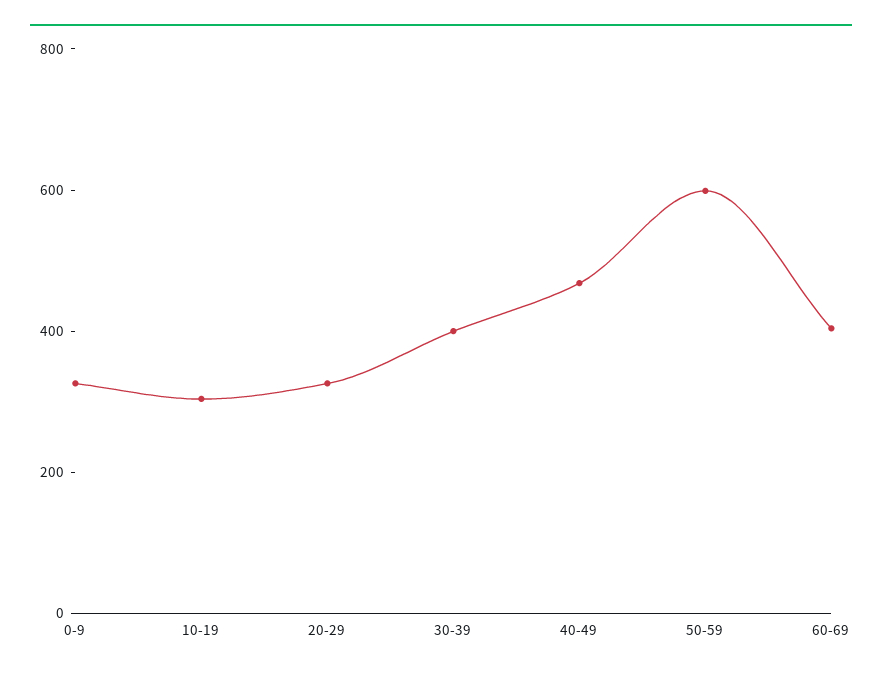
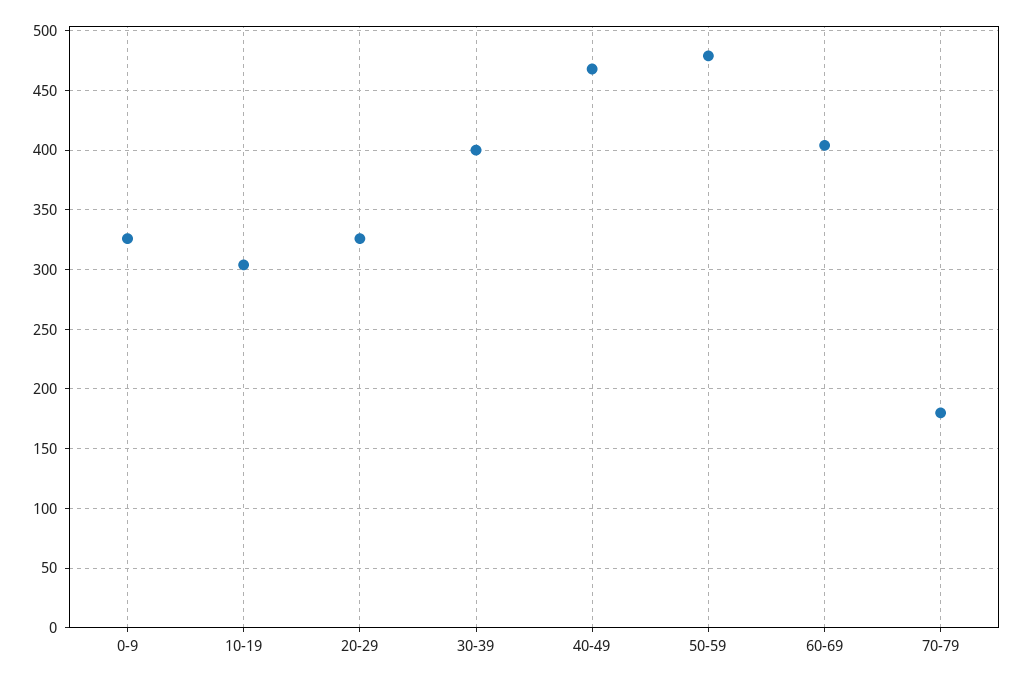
50-59: 600 -> 480
70-79: none -> 180

